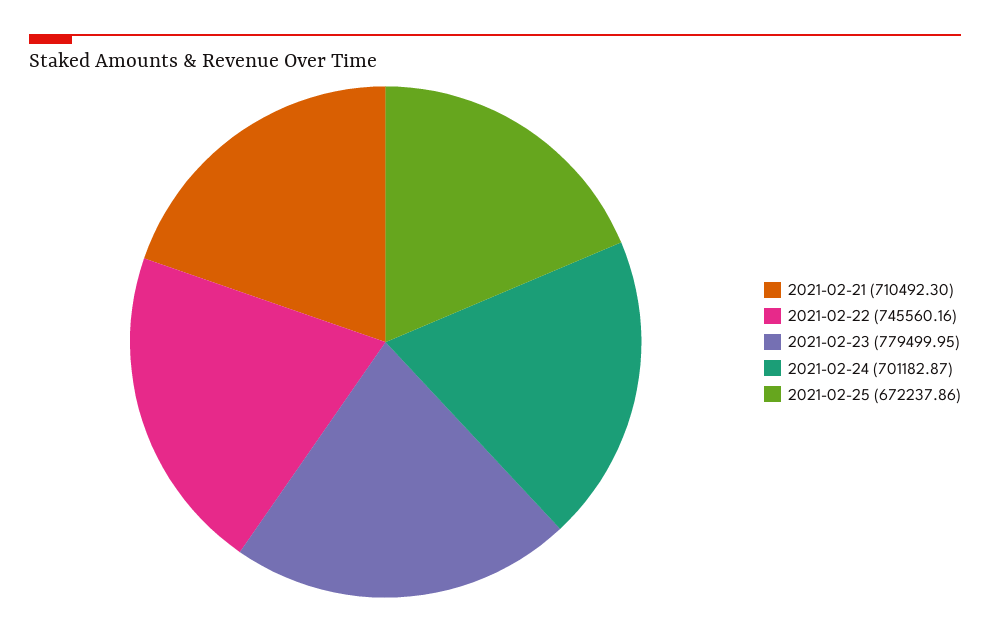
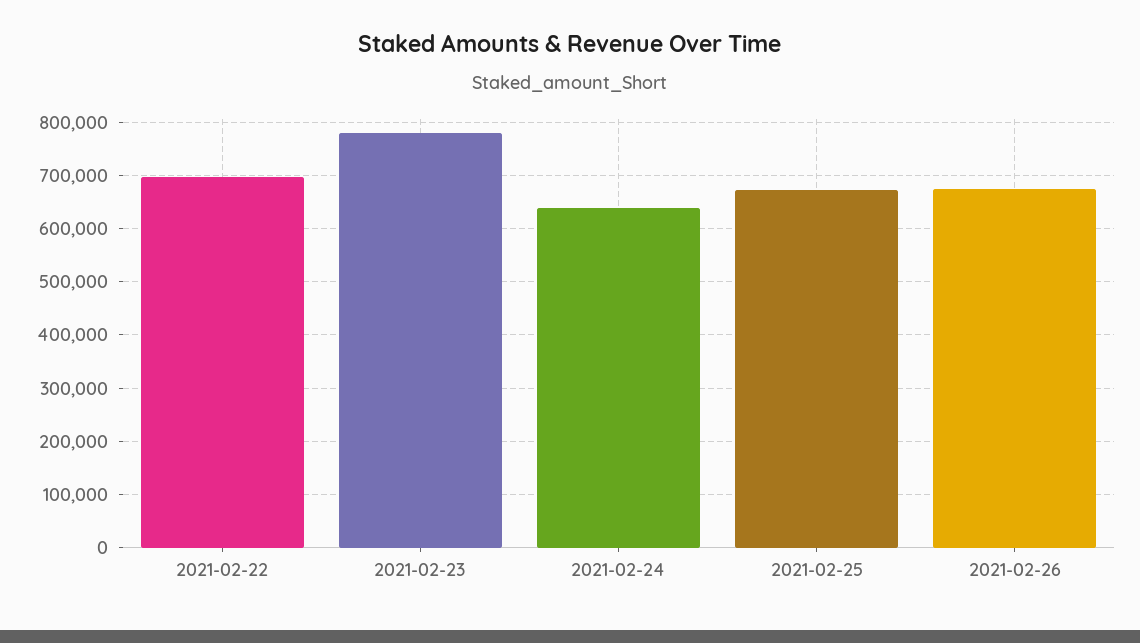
2021-02-21: 710492.3 -> none
2021-02-22: 745560.16 -> 700000
2021-02-24: 701182.87 -> 640000
2021-02-26: none -> 680000

